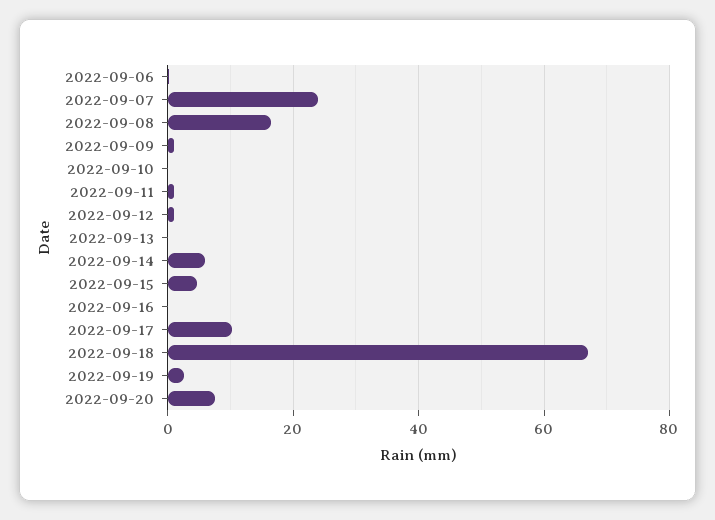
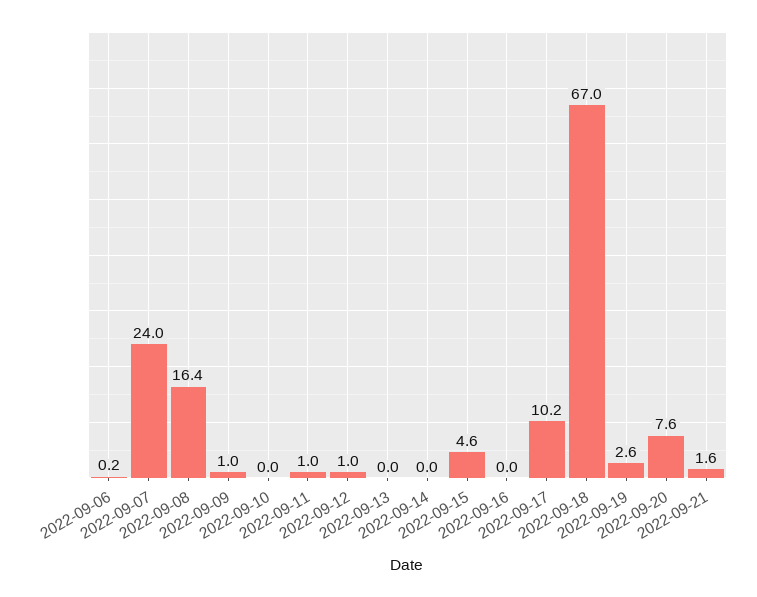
2022-09-14: 6 -> 0
2022-09-21: none -> 1.6

